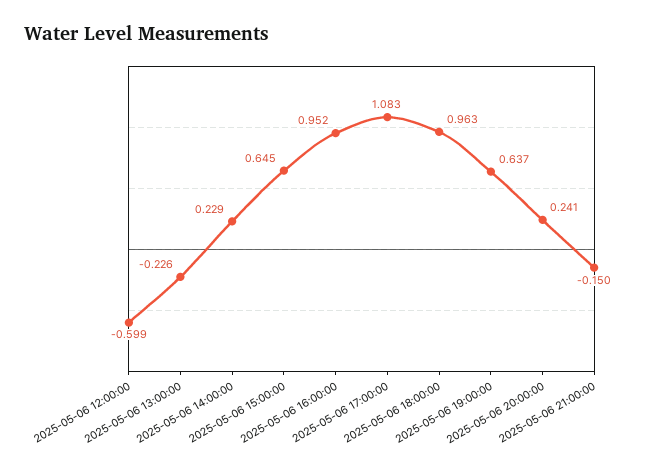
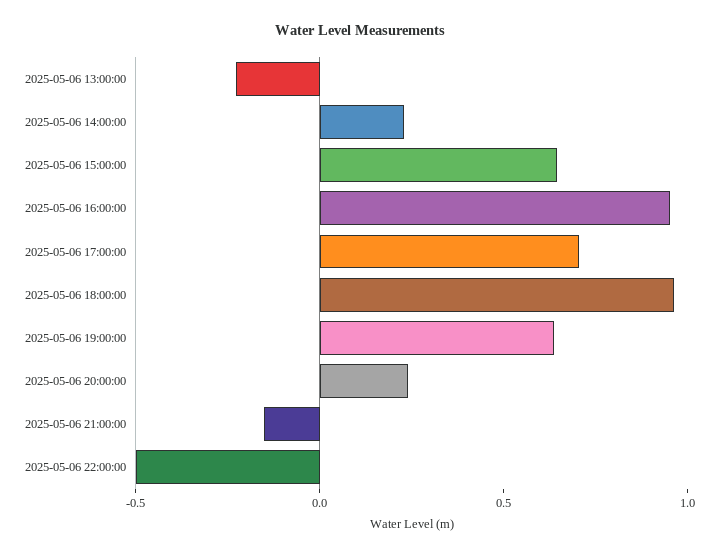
2025-05-06 12:00:00: -0.599 -> none
2025-05-06 17:00:00: 1.083 -> 0.7
2025-05-06 22:00:00: none -> -0.5

